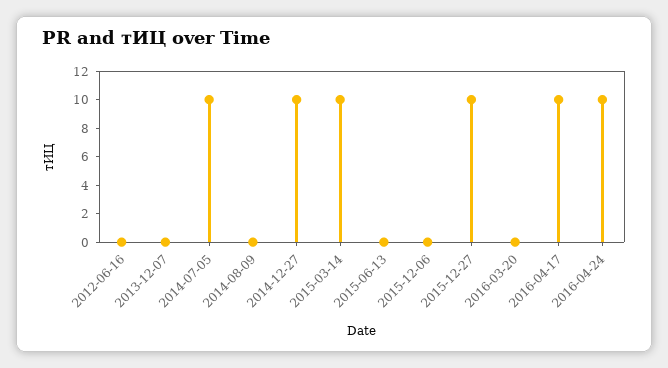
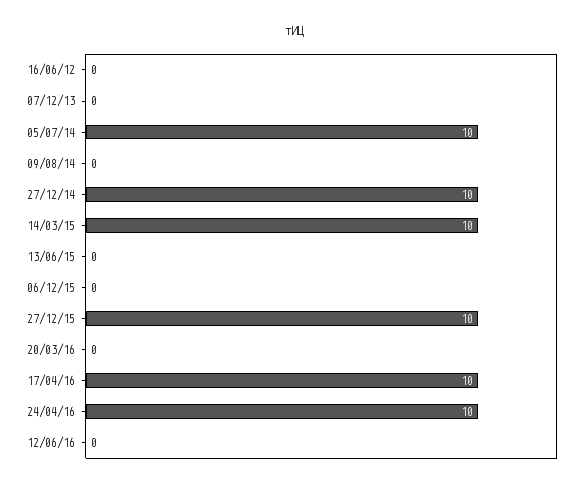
12/06/16: none -> 0

